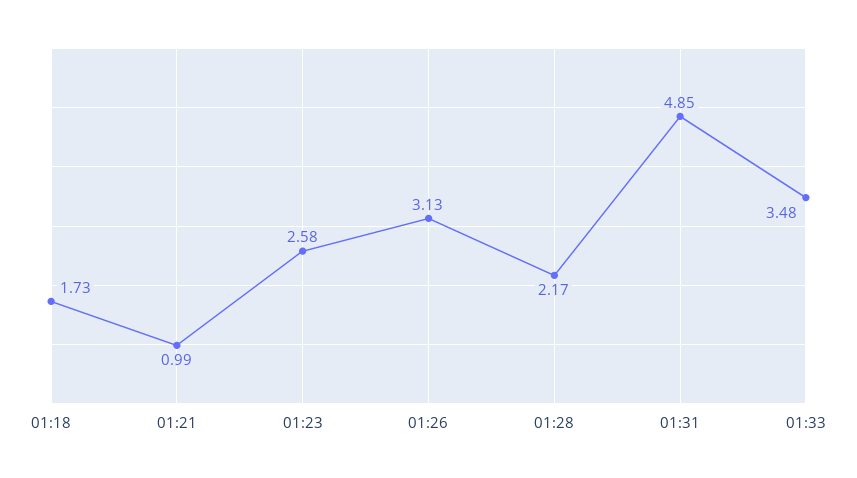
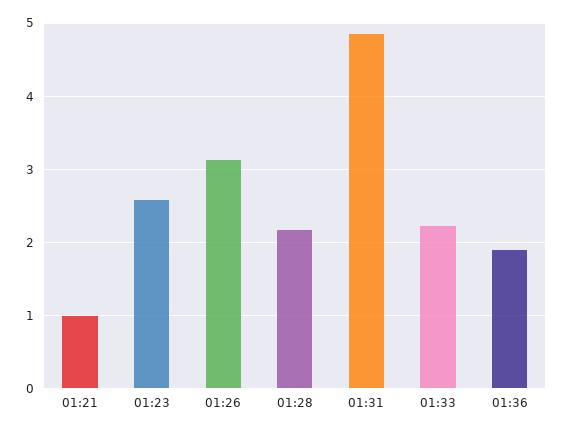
01:18: 1.73 -> none
01:33: 3.48 -> 2.2
01:36: none -> 1.9

